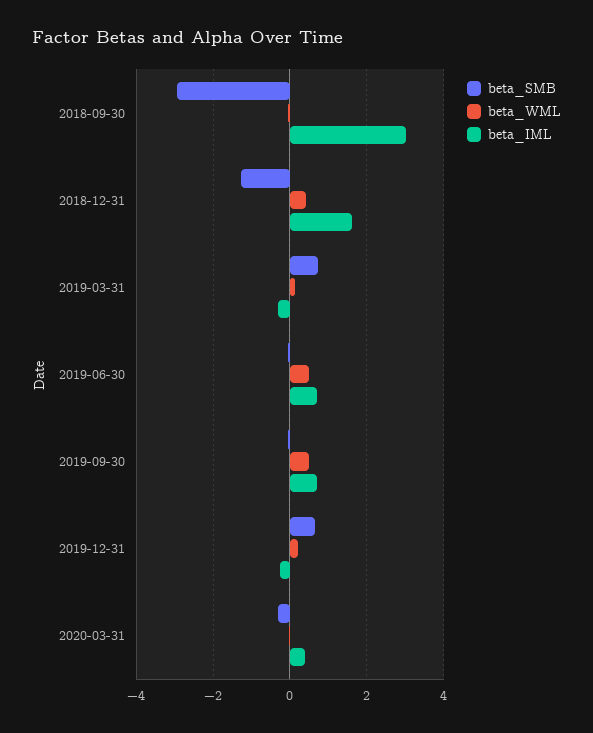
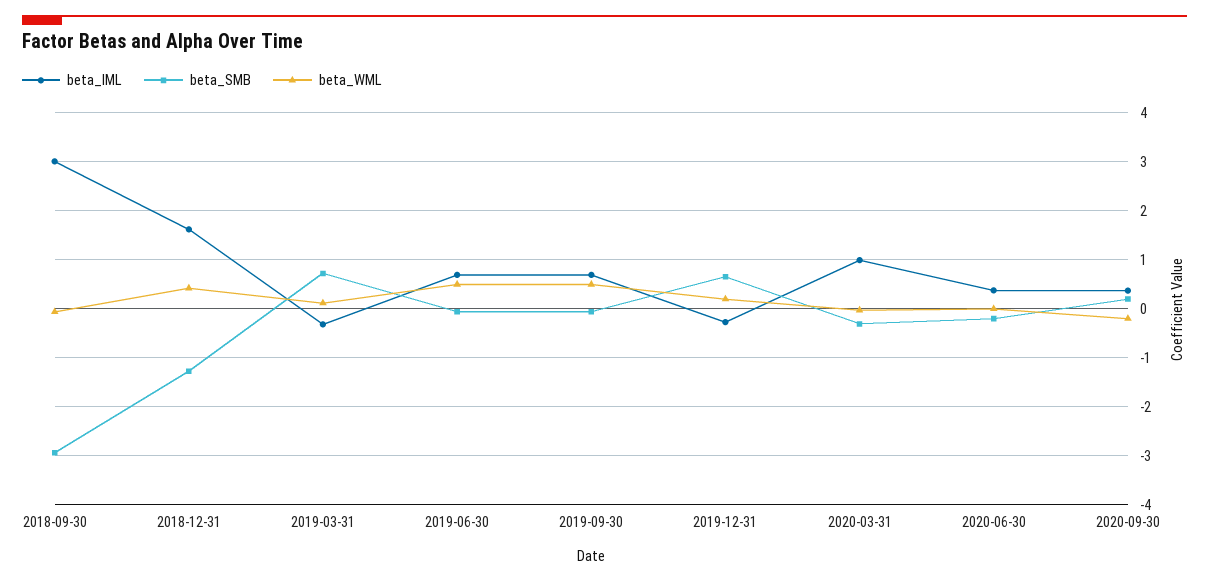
beta_IML, 2020-03-31: 0.4 -> 1
beta_IML, 2020-06-30: none -> 0.4
beta_SMB, 2020-06-30: none -> -0.2
beta_WML, 2020-06-30: none -> 0
beta_IML, 2020-09-30: none -> 0.4
beta_SMB, 2020-09-30: none -> 0.2
beta_WML, 2020-09-30: none -> -0.2

